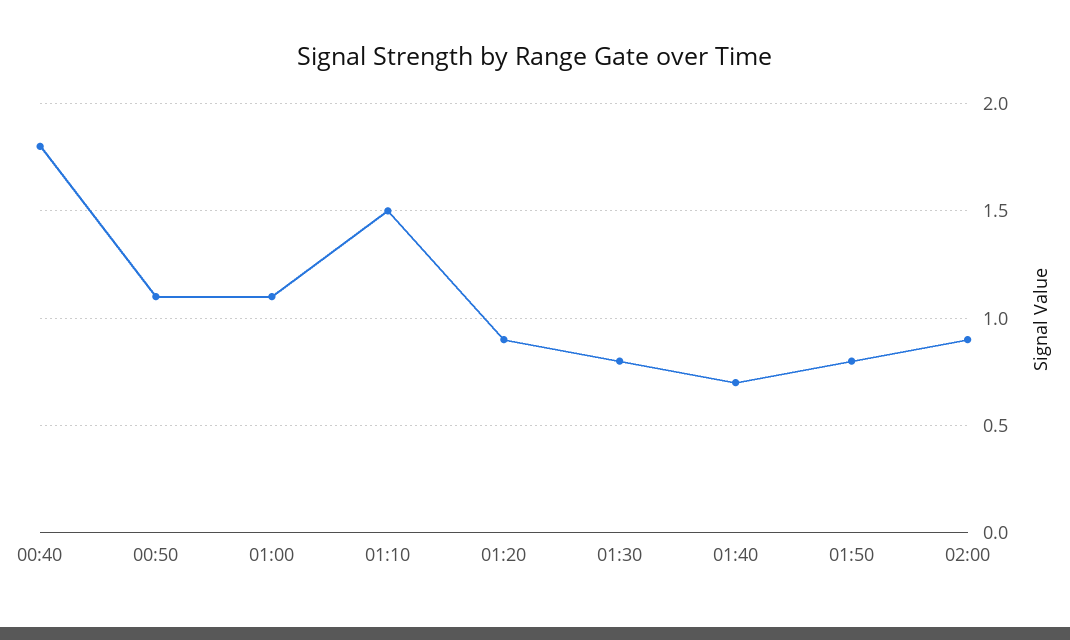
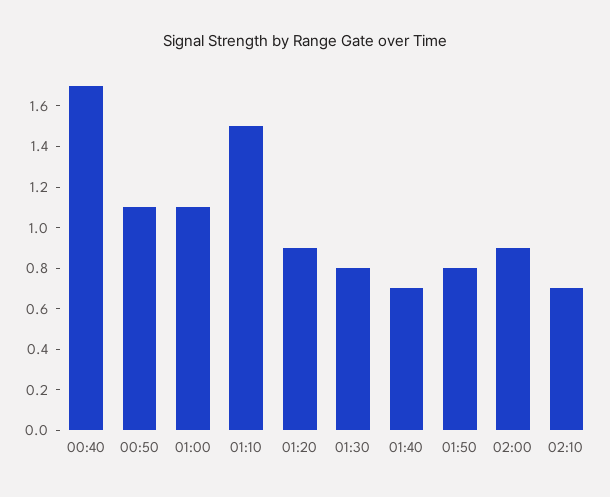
00:40: 1.8 -> 1.7
02:10: none -> 0.7

